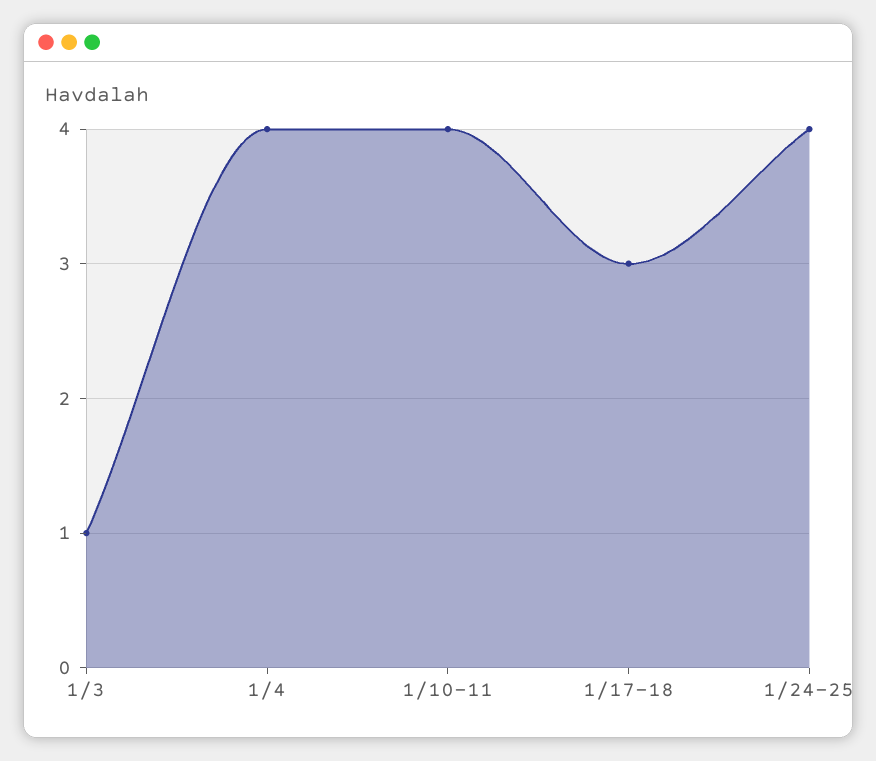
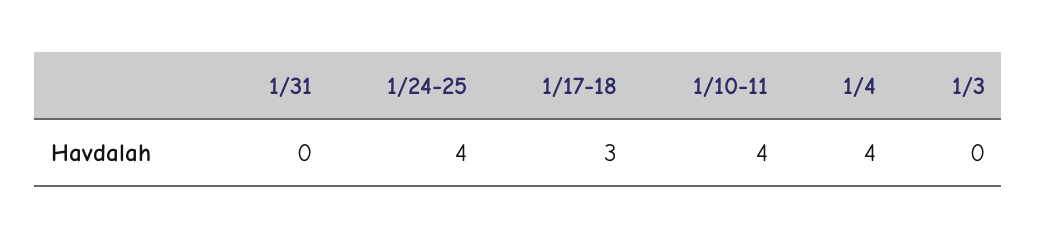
1/3: 1 -> 0
1/31: none -> 0

